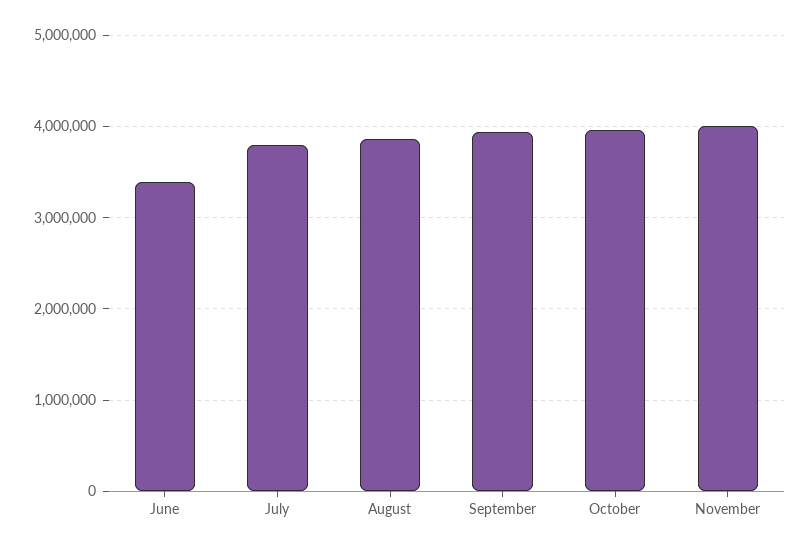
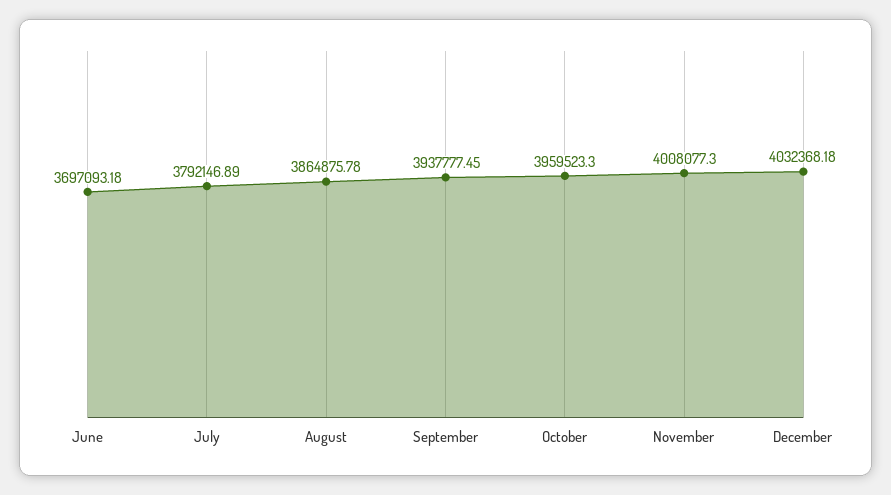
June: 3400000 -> 3697093.18
December: none -> 4032368.18

